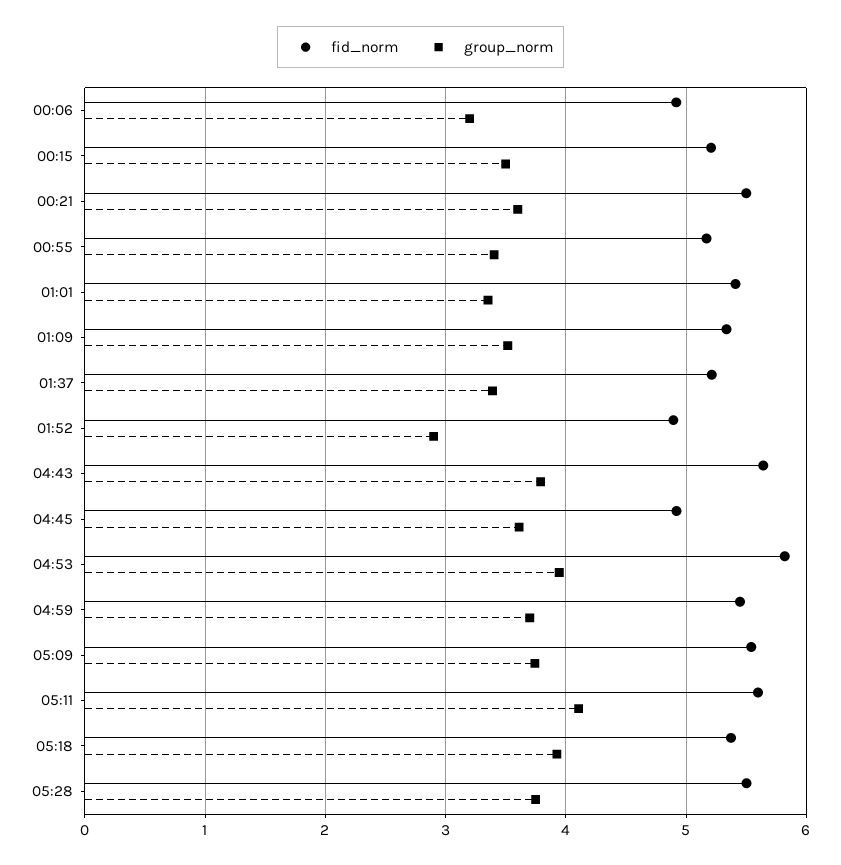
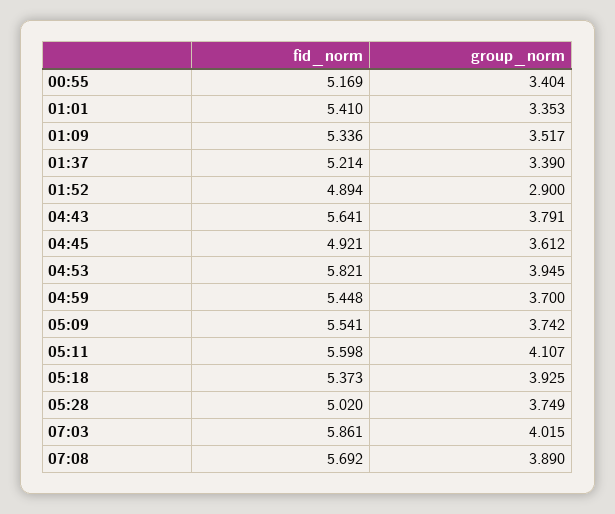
fid_norm, 00:06: 4.9 -> none
group_norm, 00:06: 3.2 -> none
fid_norm, 00:15: 5.2 -> none
group_norm, 00:15: 3.5 -> none
fid_norm, 00:21: 5.5 -> none
group_norm, 00:21: 3.6 -> none
fid_norm, 05:28: 5.5 -> 5.02
fid_norm, 07:03: none -> 5.861
group_norm, 07:03: none -> 4.015
fid_norm, 07:08: none -> 5.692
group_norm, 07:08: none -> 3.89

